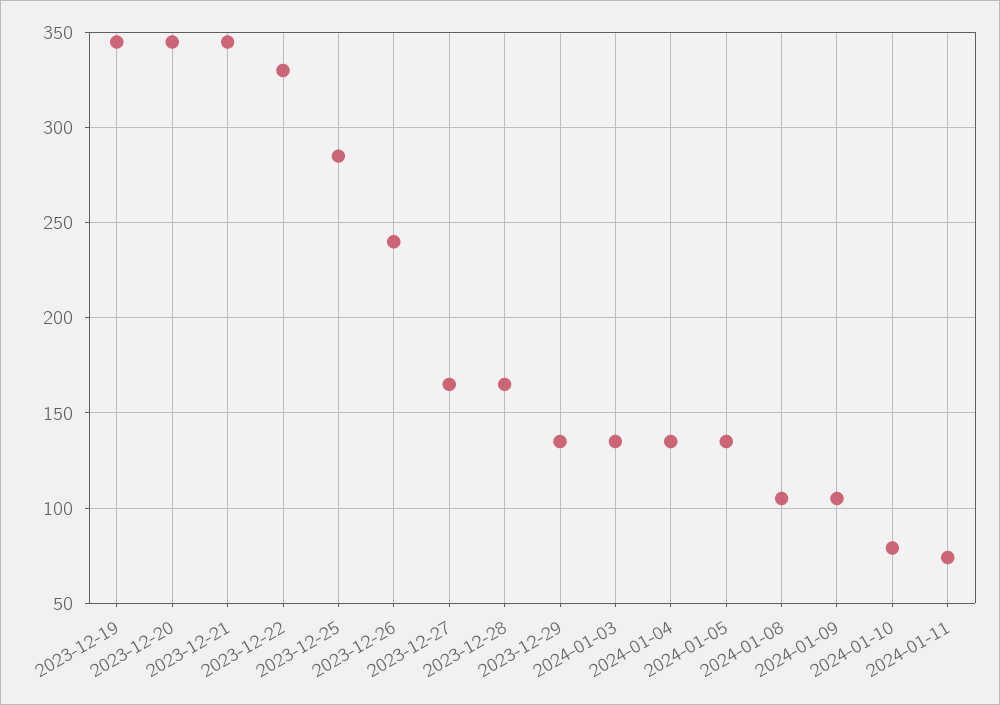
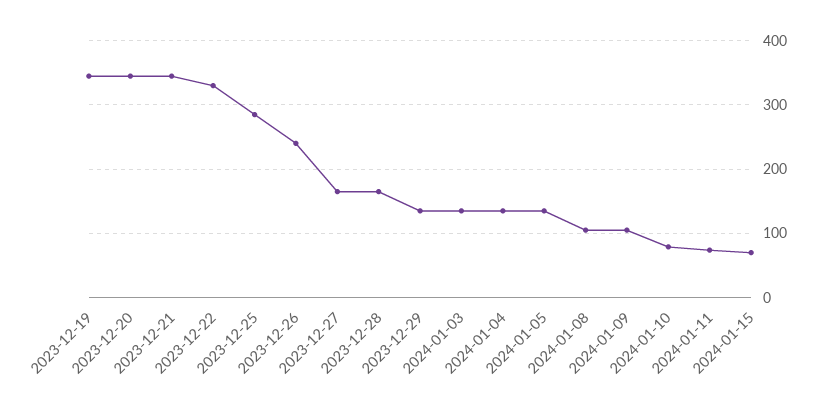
2024-01-15: none -> 70

